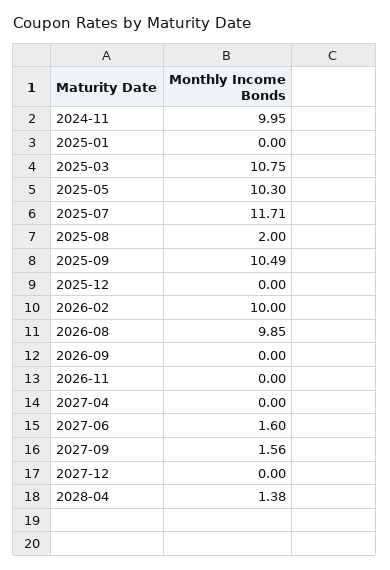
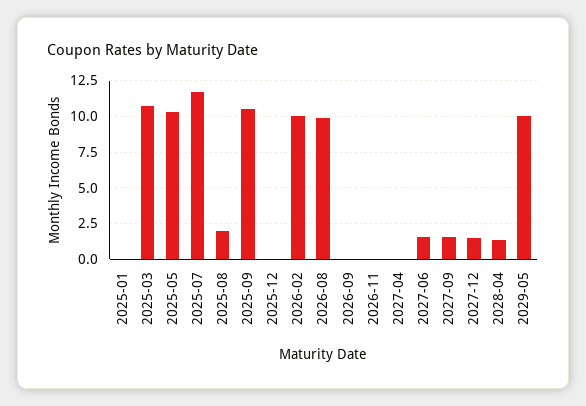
2024-11: 9.95 -> none
2027-12: 0 -> 1.5
2029-05: none -> 10

